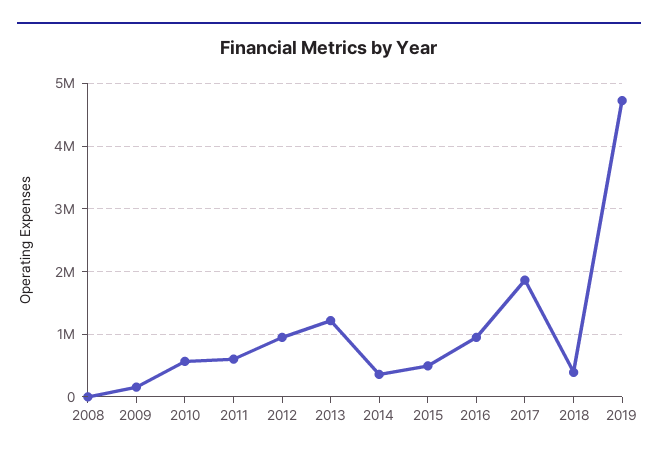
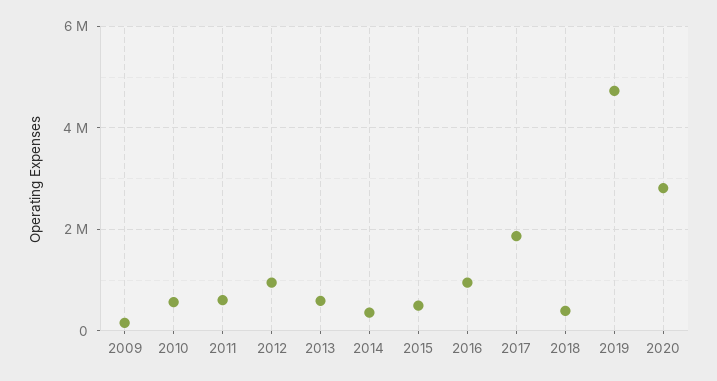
2008: 0 -> none
2013: 1200000 -> 600000
2020: none -> 2800000

